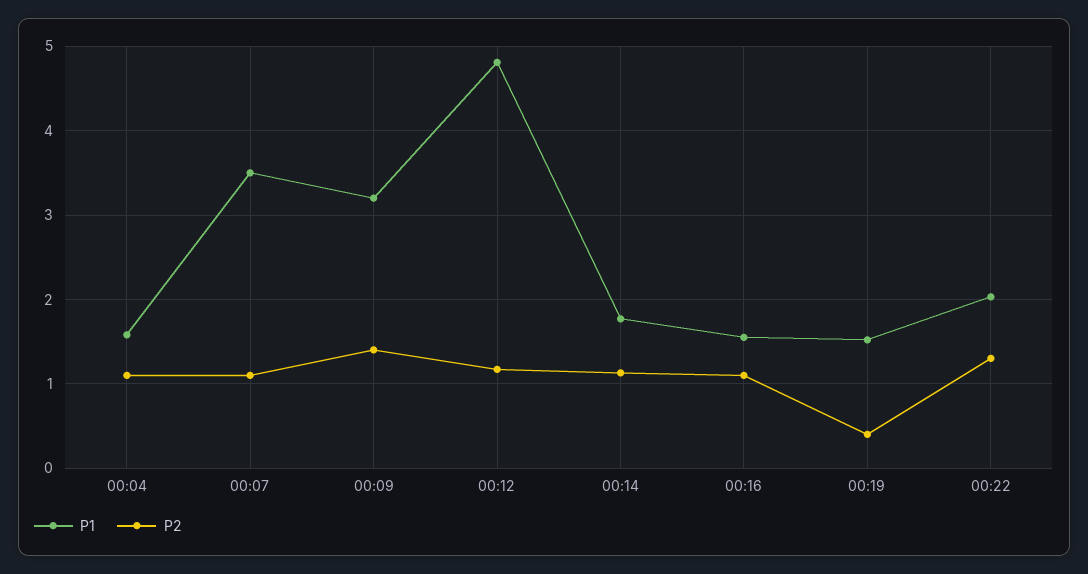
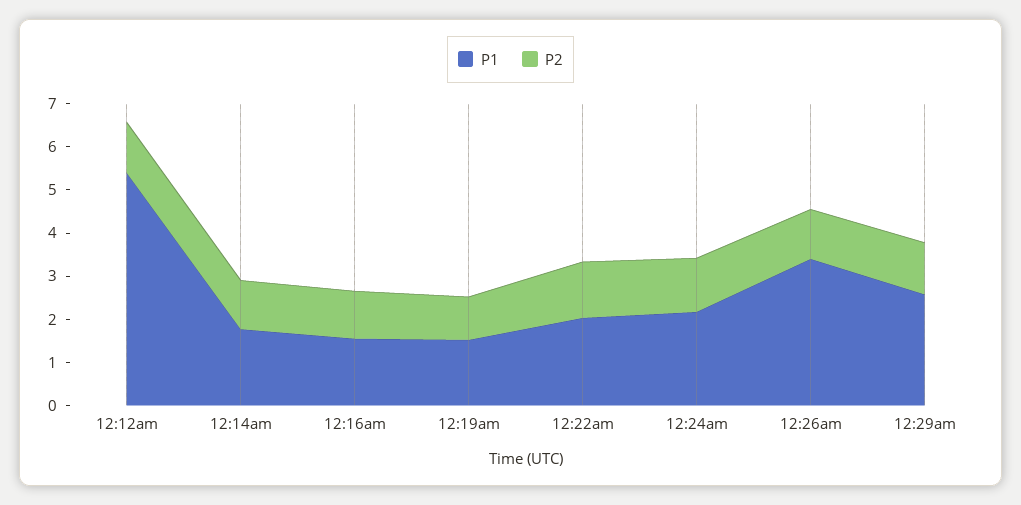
P1, 00:04: 1.6 -> none
P2, 00:04: 1.1 -> none
P1, 00:07: 3.5 -> none
P2, 00:07: 1.1 -> none
P1, 00:09: 3.2 -> none
P2, 00:09: 1.4 -> none
P1, 00:12: 4.8 -> 5.4
P2, 00:19: 0.4 -> 1
P1, 12:24am: none -> 2.2
P2, 12:24am: none -> 1.2
P1, 12:26am: none -> 3.4
P2, 12:26am: none -> 1.2
P1, 12:29am: none -> 2.6
P2, 12:29am: none -> 1.2

